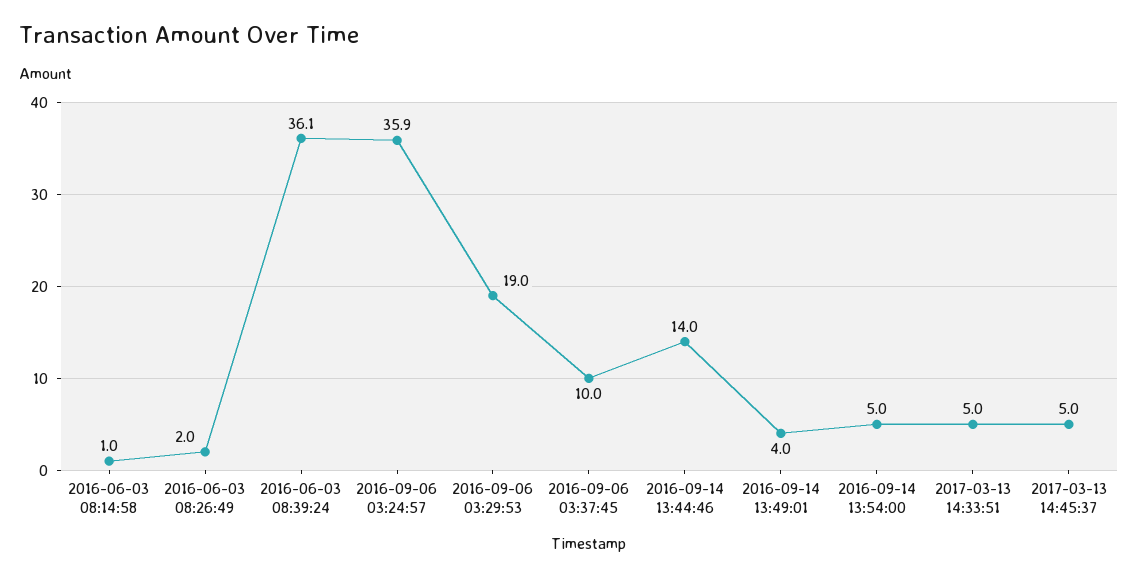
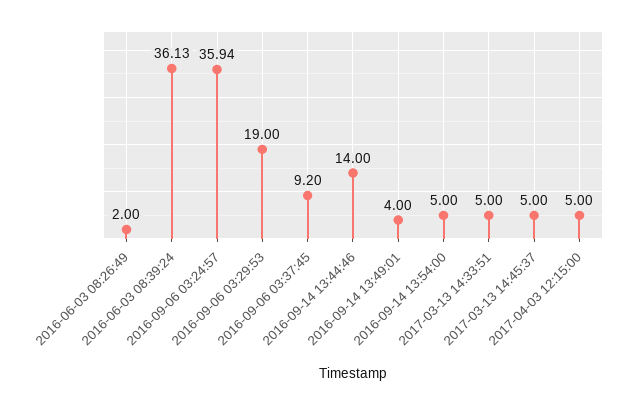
2016-06-03 08:14:58: 1 -> none
2016-09-06 03:37:45: 10 -> 9.2
2017-04-03 12:15:00: none -> 5

